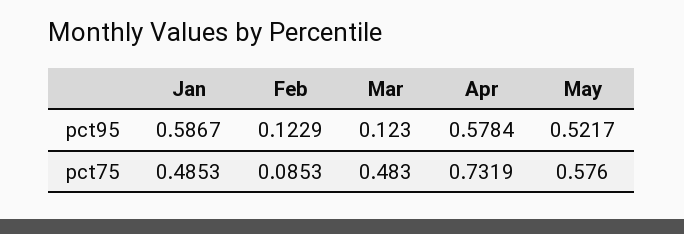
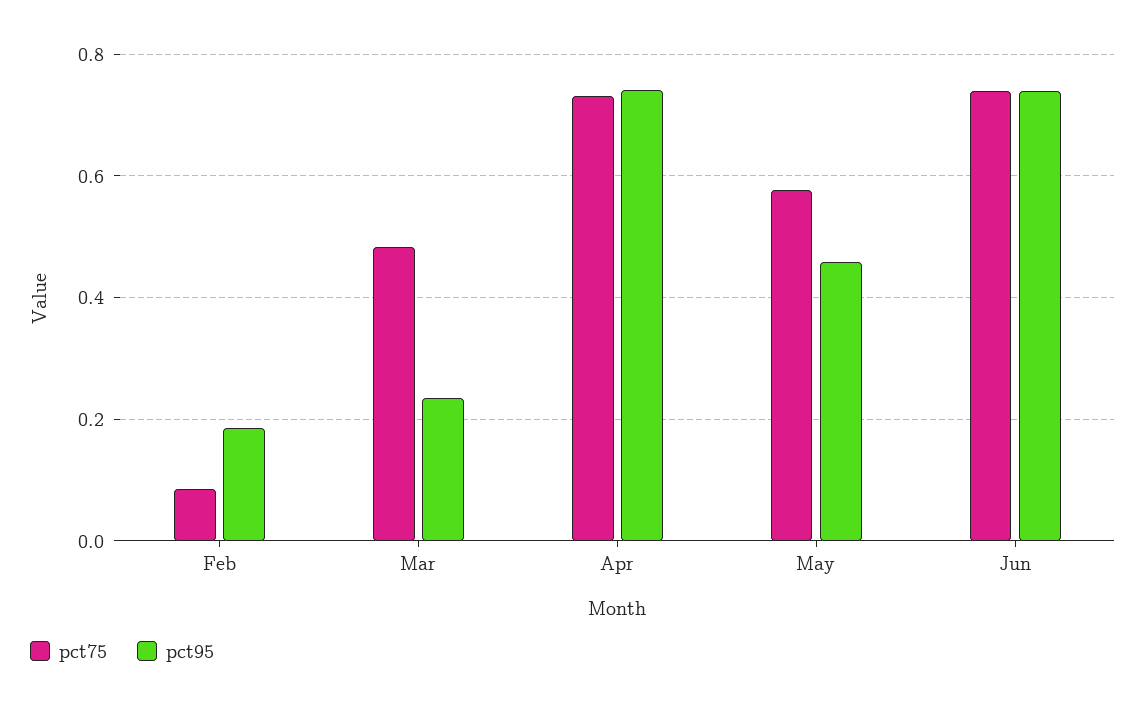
pct95, Jan: 0.5867 -> none
pct95, Feb: 0.1229 -> 0.18
pct95, Mar: 0.123 -> 0.24
pct95, Apr: 0.5784 -> 0.74
pct95, May: 0.5217 -> 0.46
pct75, Jan: 0.4853 -> none
pct75, Jun: none -> 0.74
pct95, Jun: none -> 0.74

